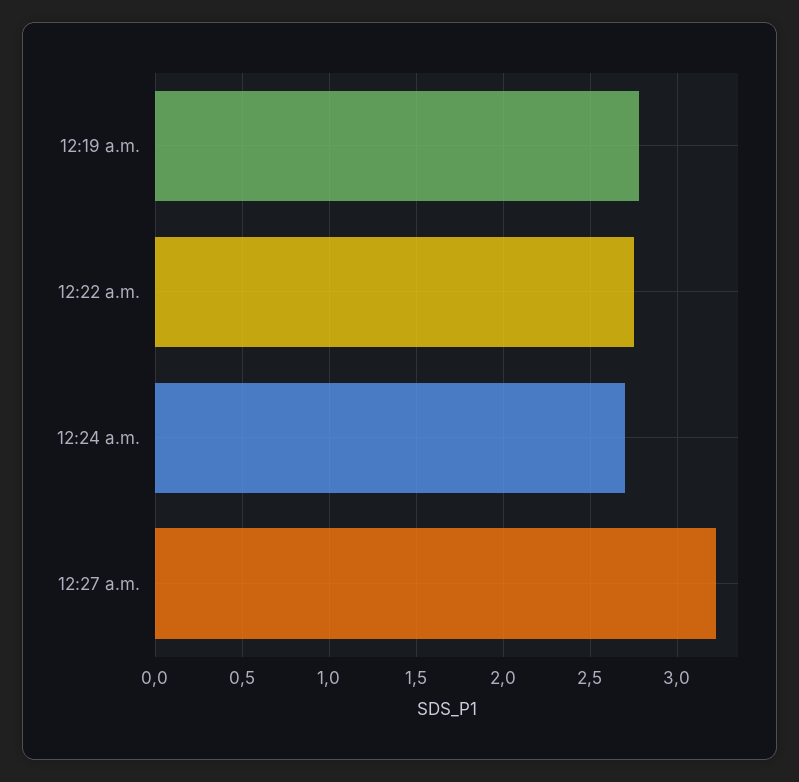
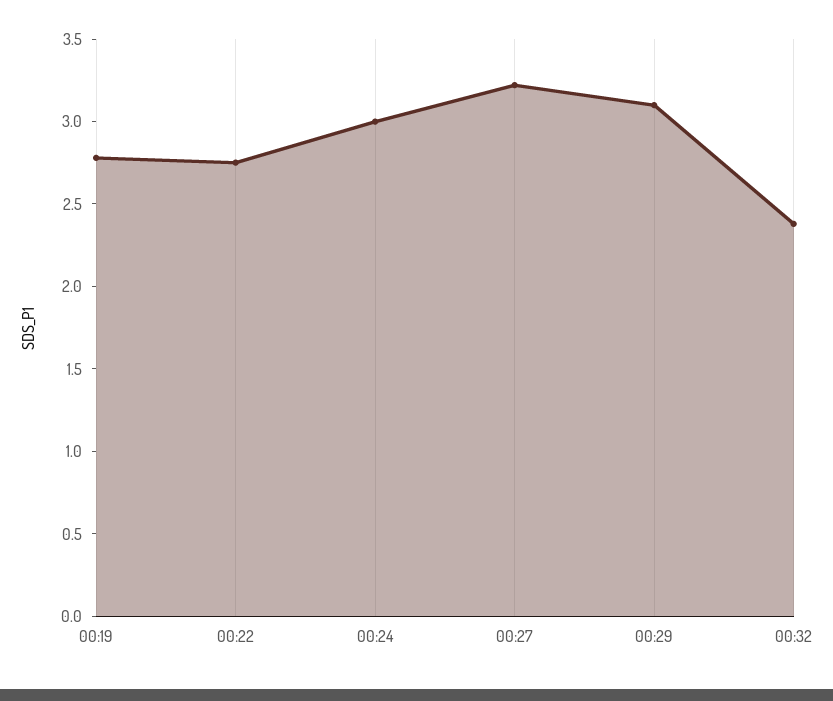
12:24 a.m.: 2.7 -> 3
00:29: none -> 3.1
00:32: none -> 2.4

